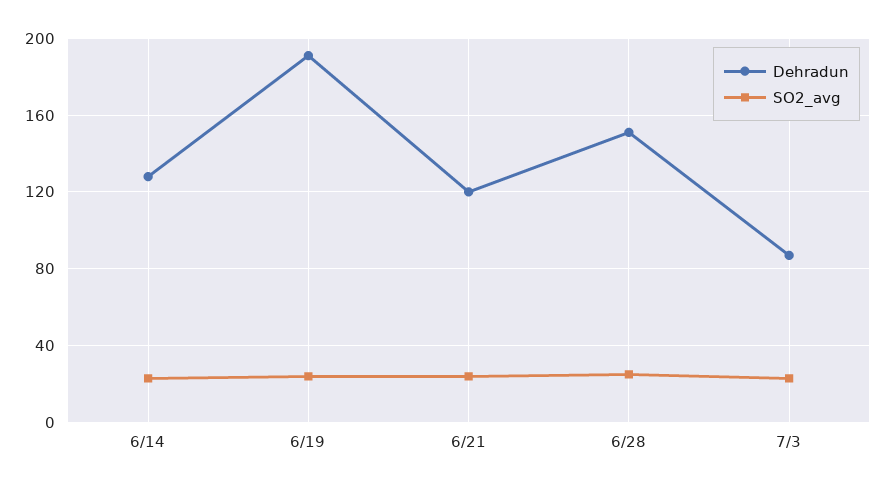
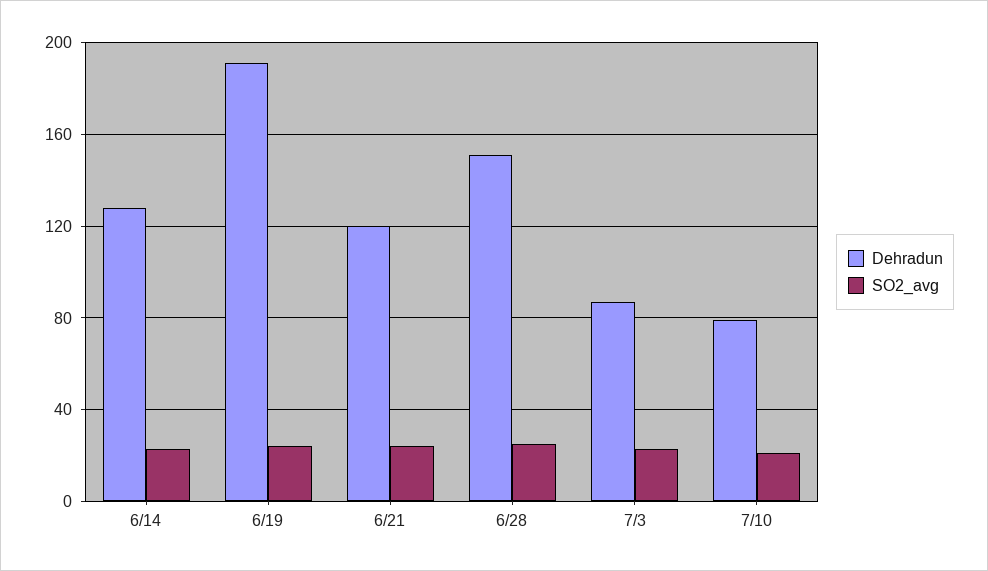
Dehradun, 7/10: none -> 80
SO2_avg, 7/10: none -> 20

